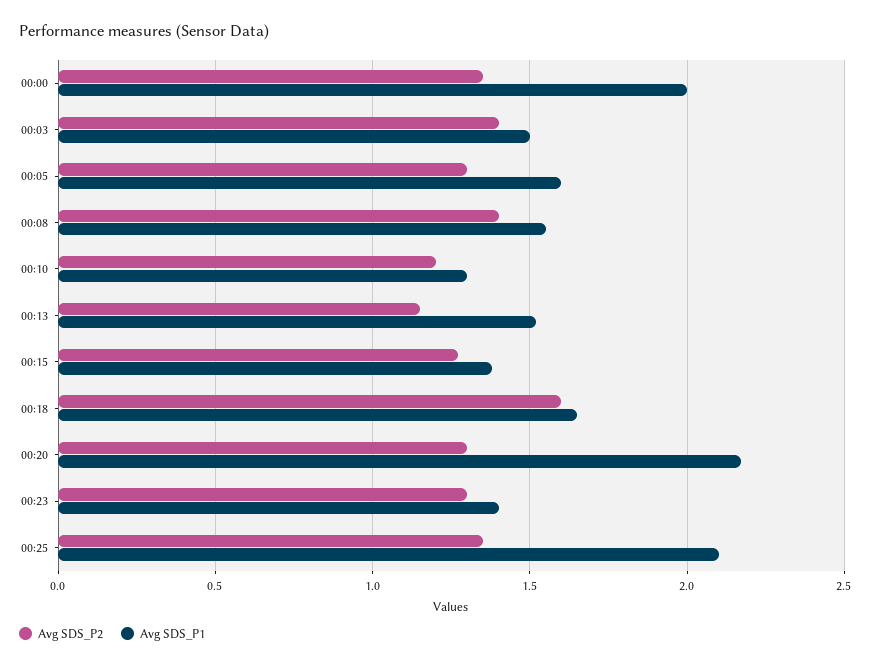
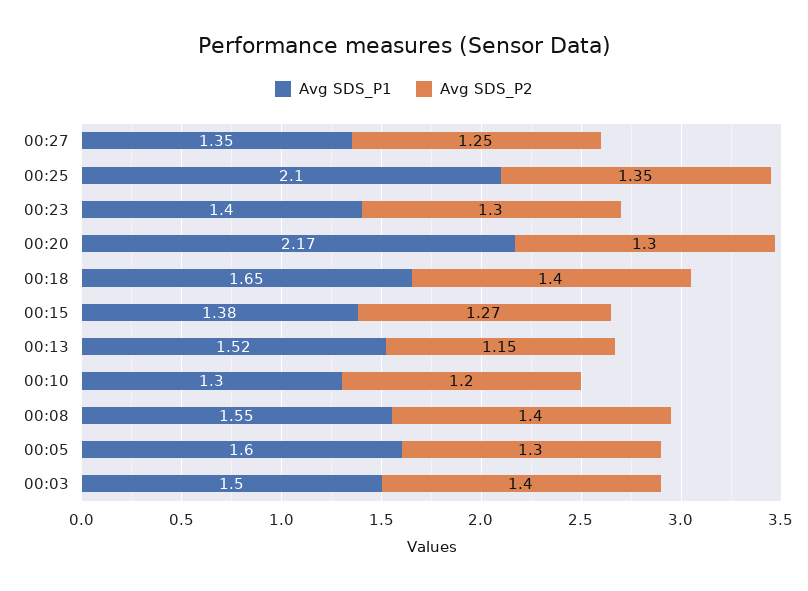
Avg SDS_P2, 00:00: 1.35 -> none
Avg SDS_P1, 00:00: 2 -> none
Avg SDS_P2, 00:18: 1.6 -> 1.4
Avg SDS_P1, 00:27: none -> 1.35
Avg SDS_P2, 00:27: none -> 1.25

